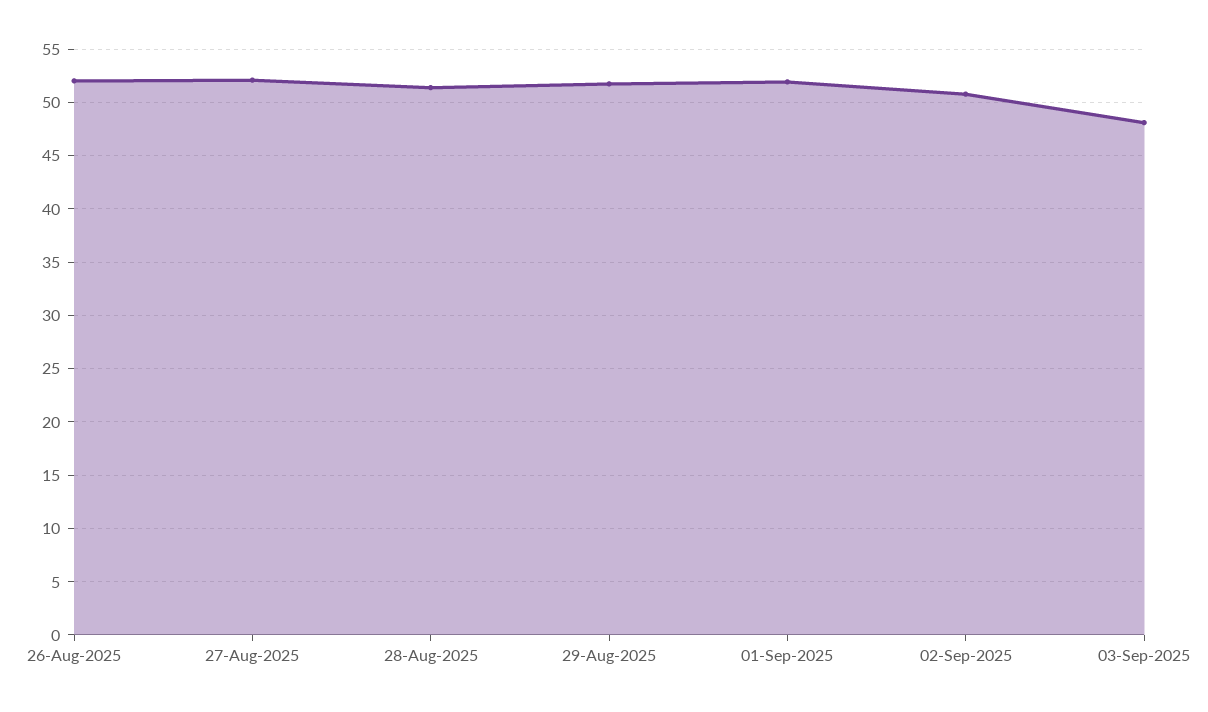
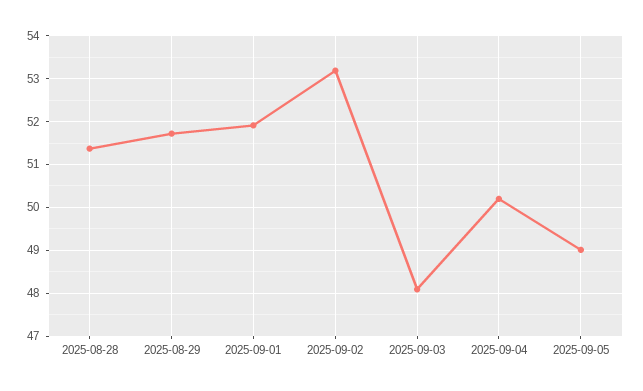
26-Aug-2025: 52 -> none
27-Aug-2025: 52 -> none
02-Sep-2025: 51 -> 53.2
2025-09-04: none -> 50.2
2025-09-05: none -> 49

